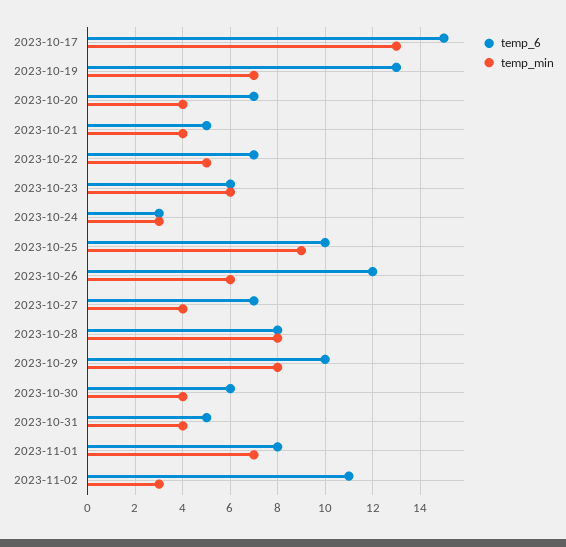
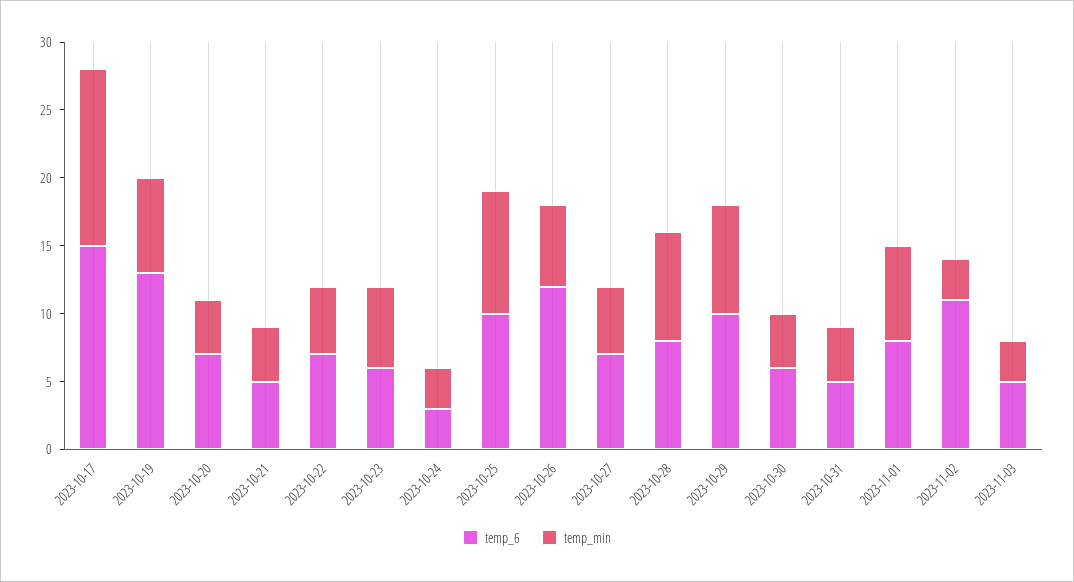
temp_min, 2023-10-27: 4 -> 5
temp_6, 2023-11-03: none -> 5
temp_min, 2023-11-03: none -> 3

